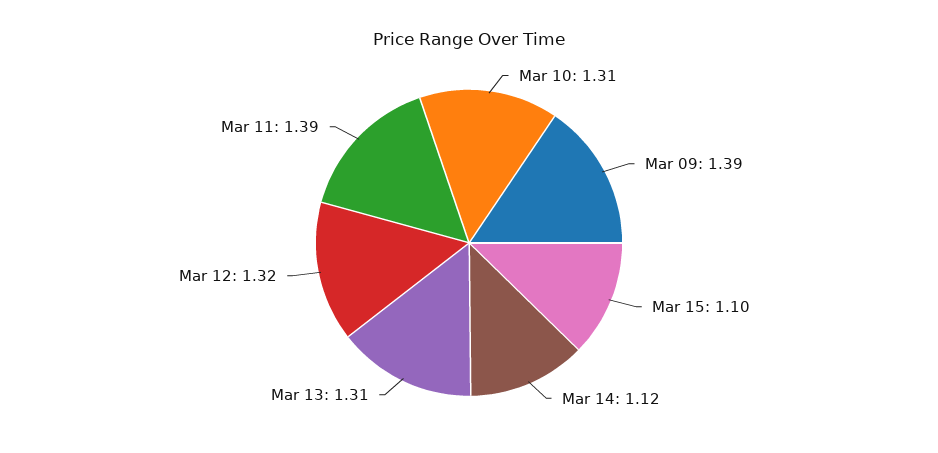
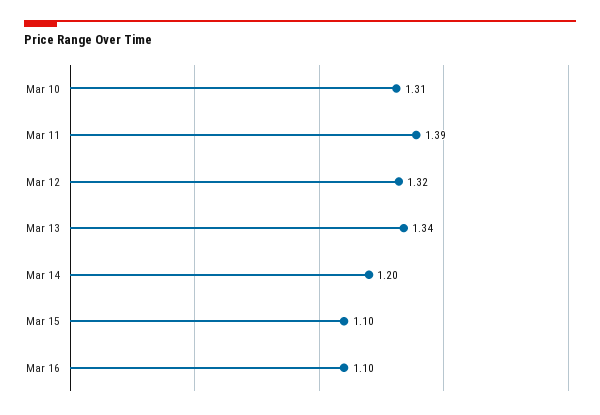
Mar 09: 1.39 -> none
Mar 14: 1.12 -> 1.2
Mar 13: 1.31 -> 1.34
Mar 16: none -> 1.1

